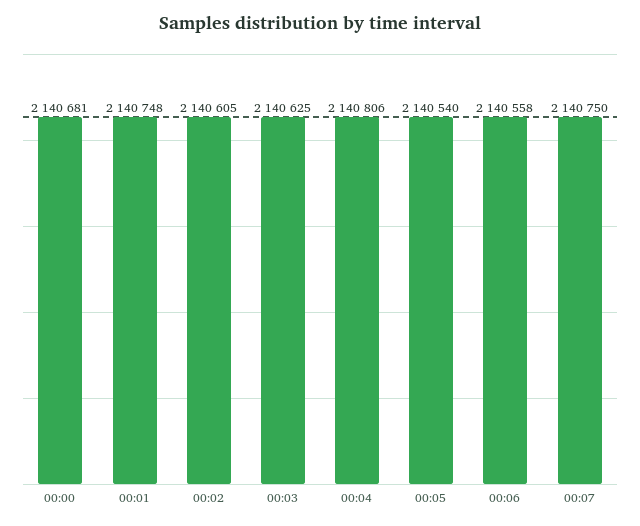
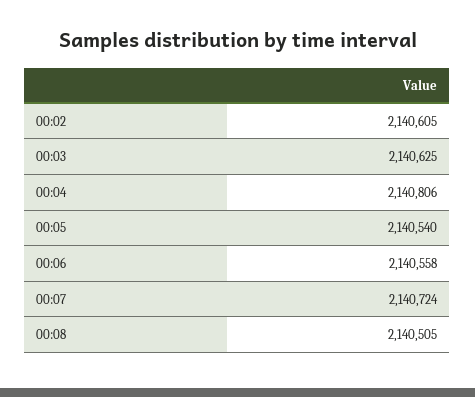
00:00: 2140681 -> none
00:01: 2140748 -> none
00:07: 2140750 -> 2140724
00:08: none -> 2140505

